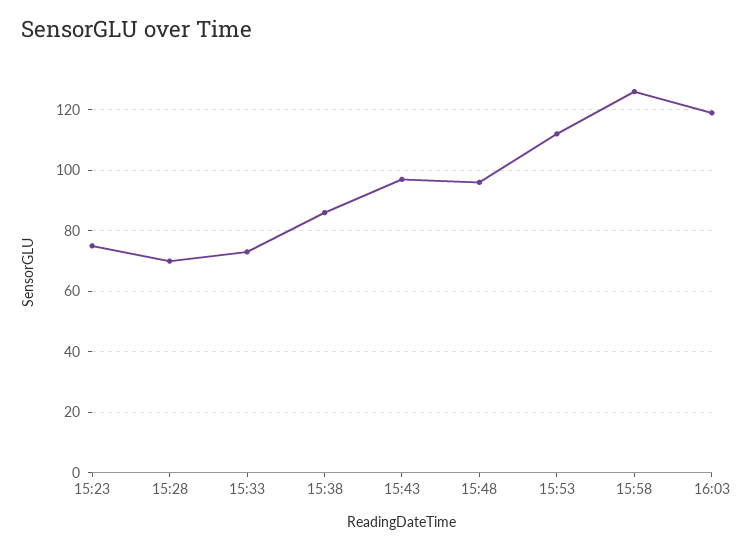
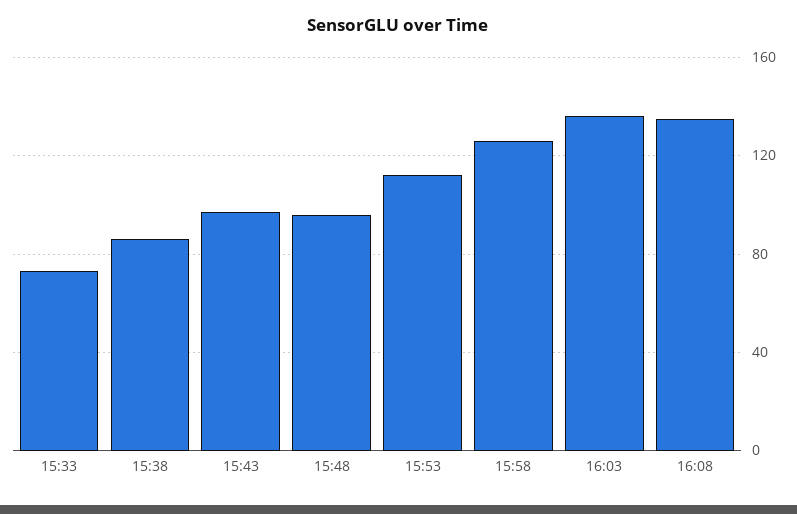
15:23: 75 -> none
15:28: 70 -> none
16:03: 120 -> 135
16:08: none -> 135

